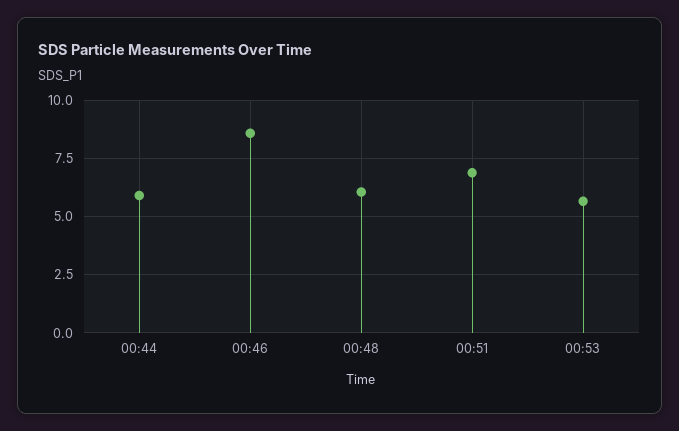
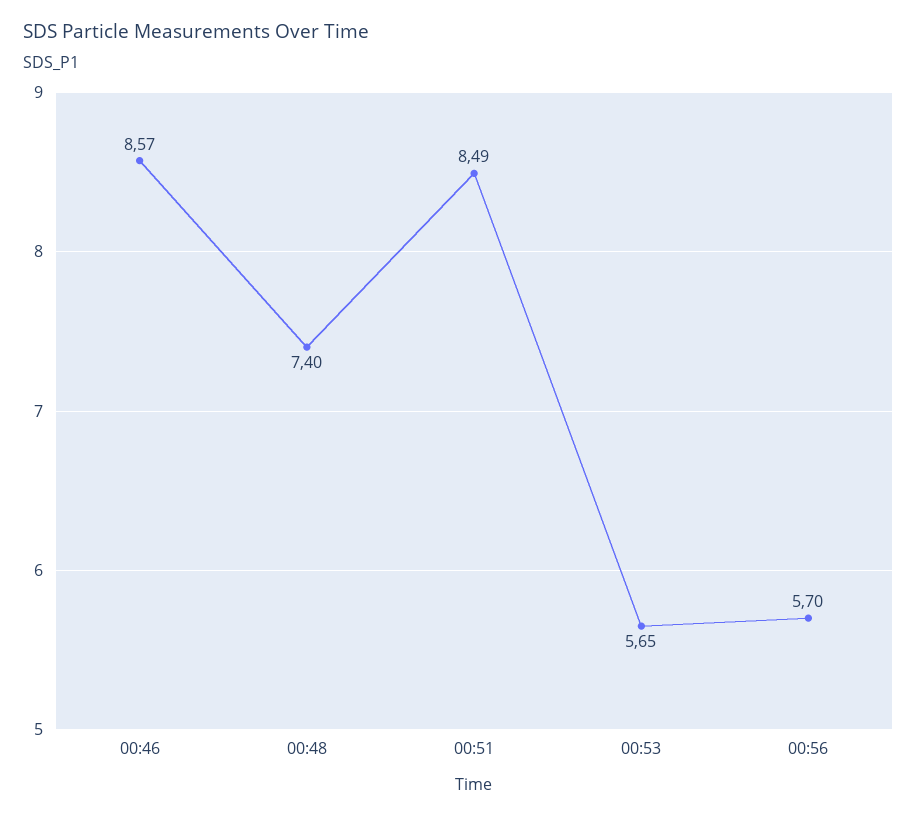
00:44: 6 -> none
00:48: 6 -> 7.4
00:51: 7 -> 8.49
00:56: none -> 5.7

